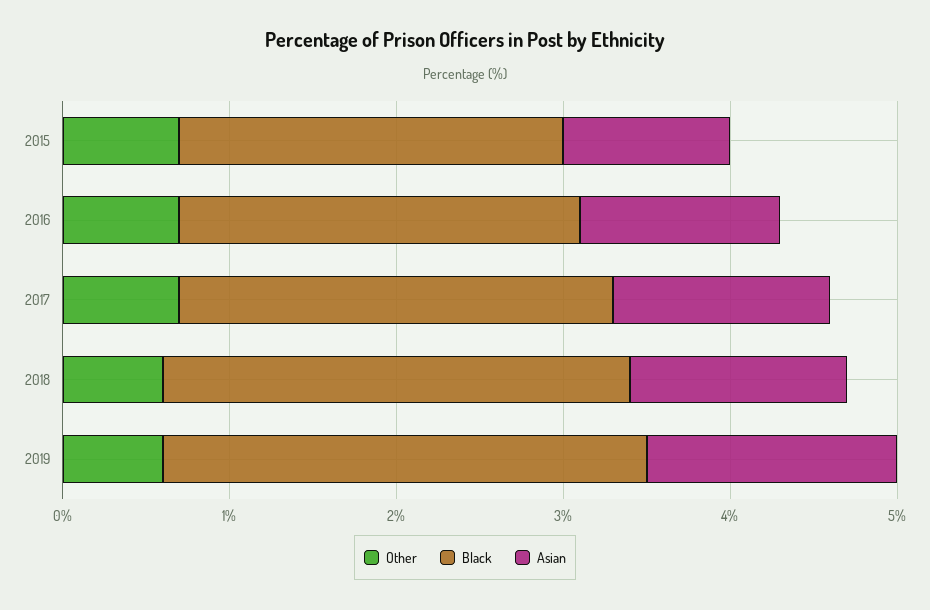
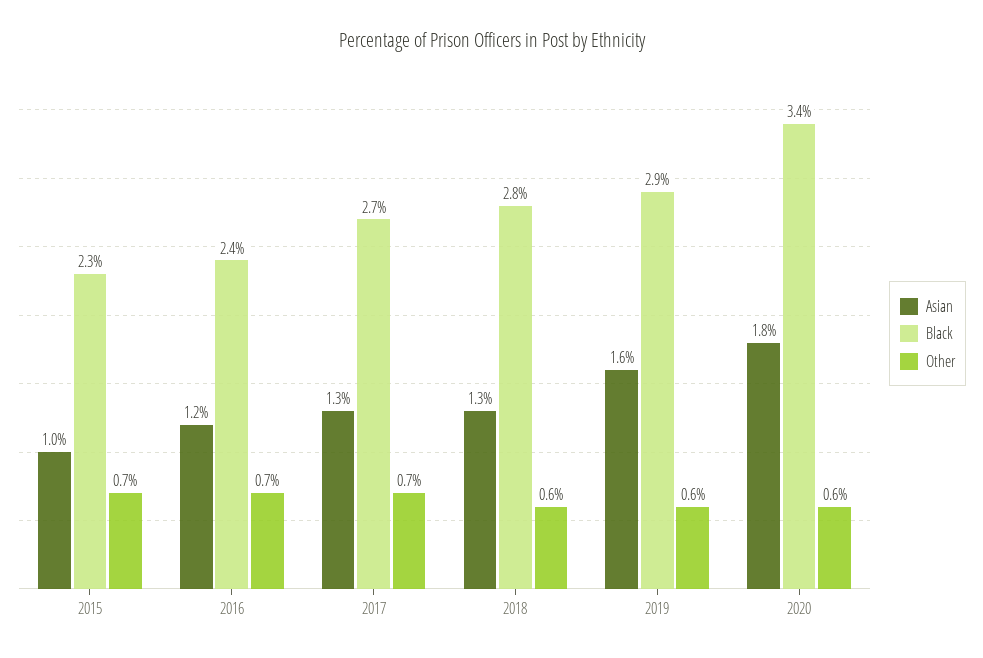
Black, 2017: 2.6 -> 2.7
Asian, 2019: 1.5 -> 1.6
Asian, 2020: none -> 1.8
Black, 2020: none -> 3.4
Other, 2020: none -> 0.6

